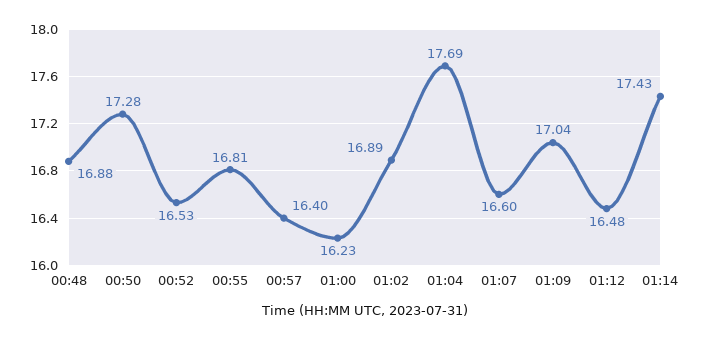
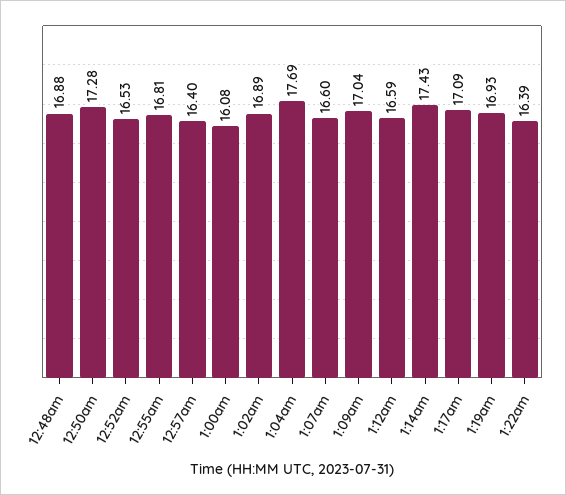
01:00: 16.23 -> 16.08
01:12: 16.48 -> 16.59
1:17am: none -> 17.09
1:19am: none -> 16.93
1:22am: none -> 16.39

